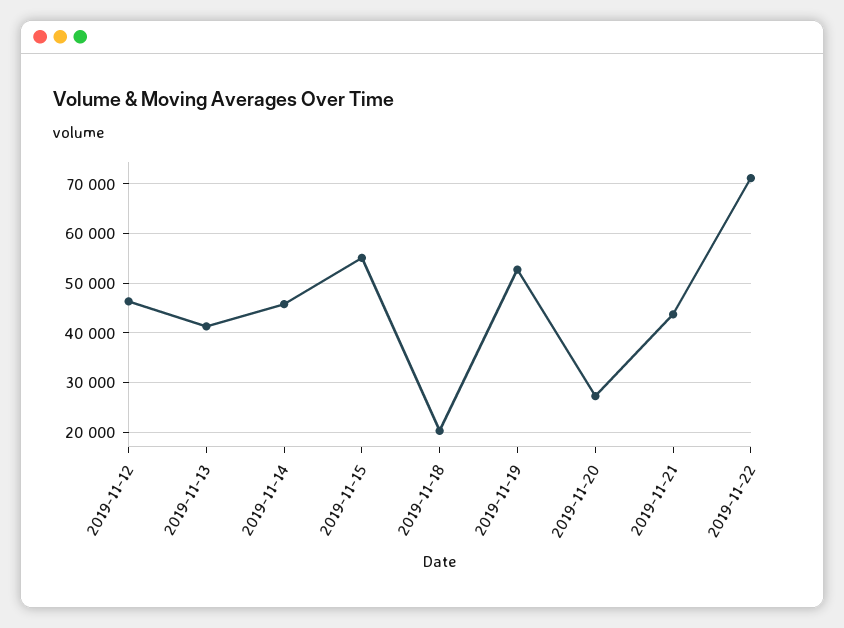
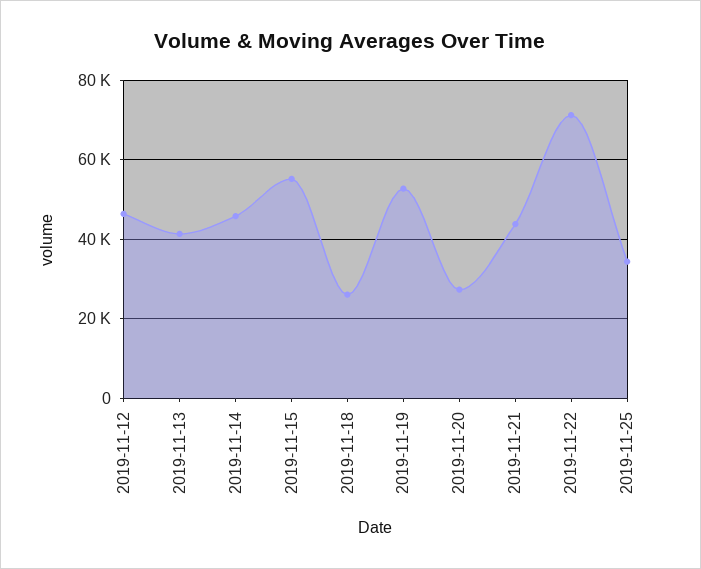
2019-11-18: 20000 -> 26000
2019-11-25: none -> 34000

